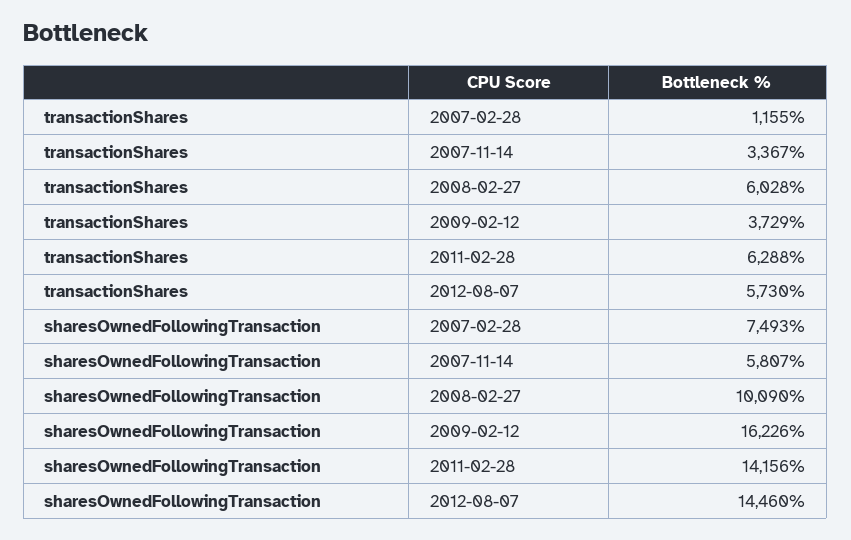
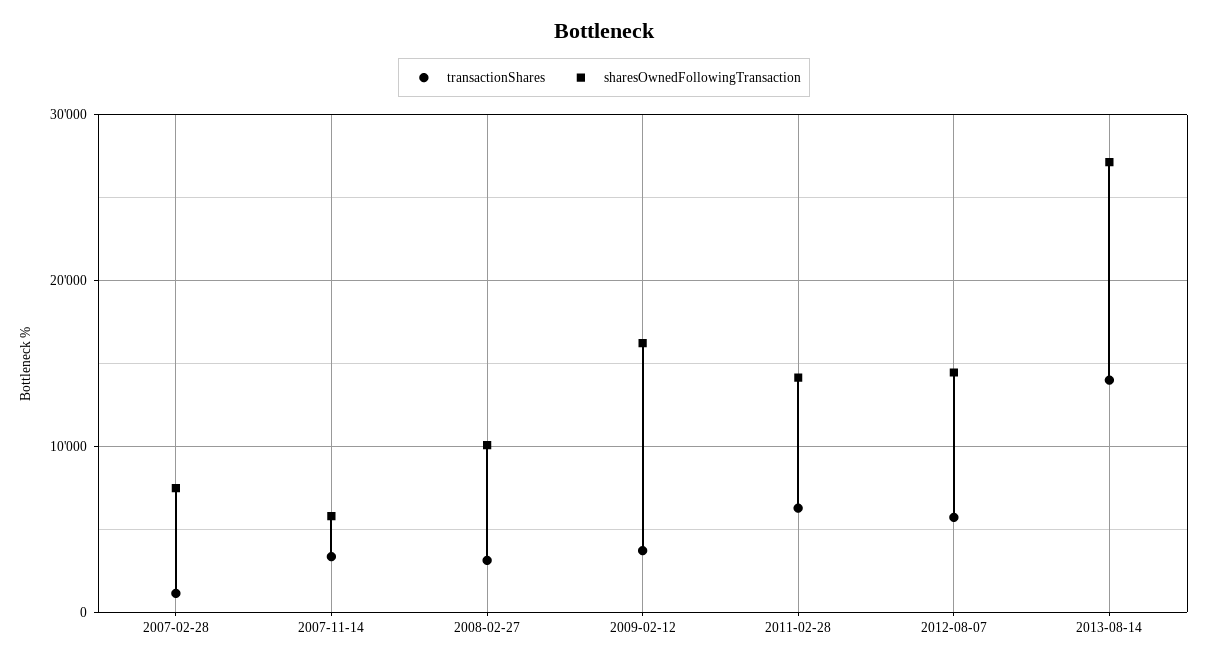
transactionShares, 2008-02-27: 6028 -> 3000
transactionShares, 2013-08-14: none -> 14000
sharesOwnedFollowingTransaction, 2013-08-14: none -> 27000

